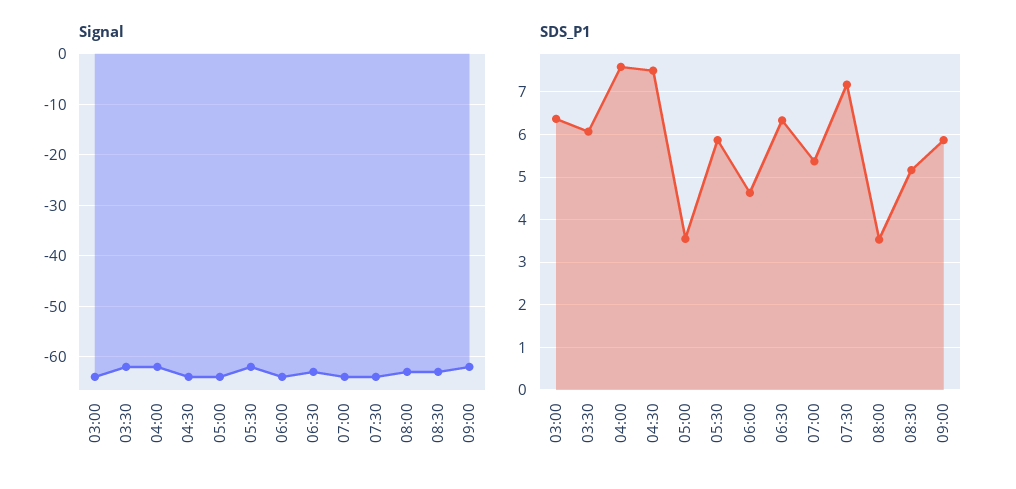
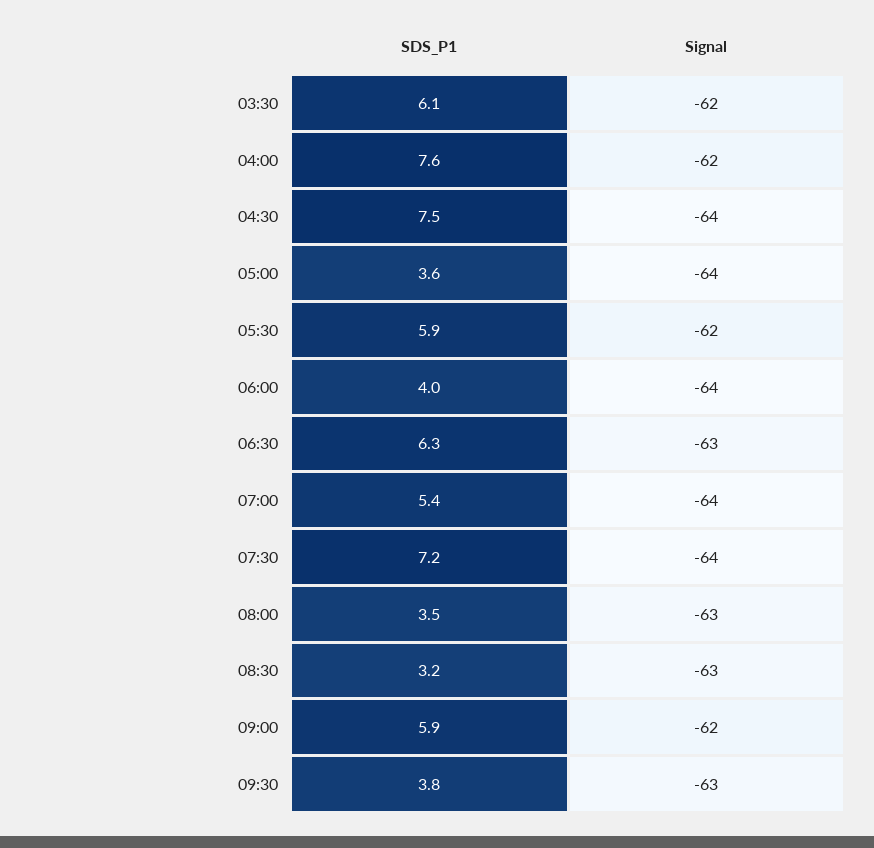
Signal, 03:00: -65 -> none
SDS_P1, 03:00: 6.4 -> none
SDS_P1, 06:00: 4.6 -> 4
SDS_P1, 08:30: 5.2 -> 3.2
SDS_P1, 09:30: none -> 3.8
Signal, 09:30: none -> -63

